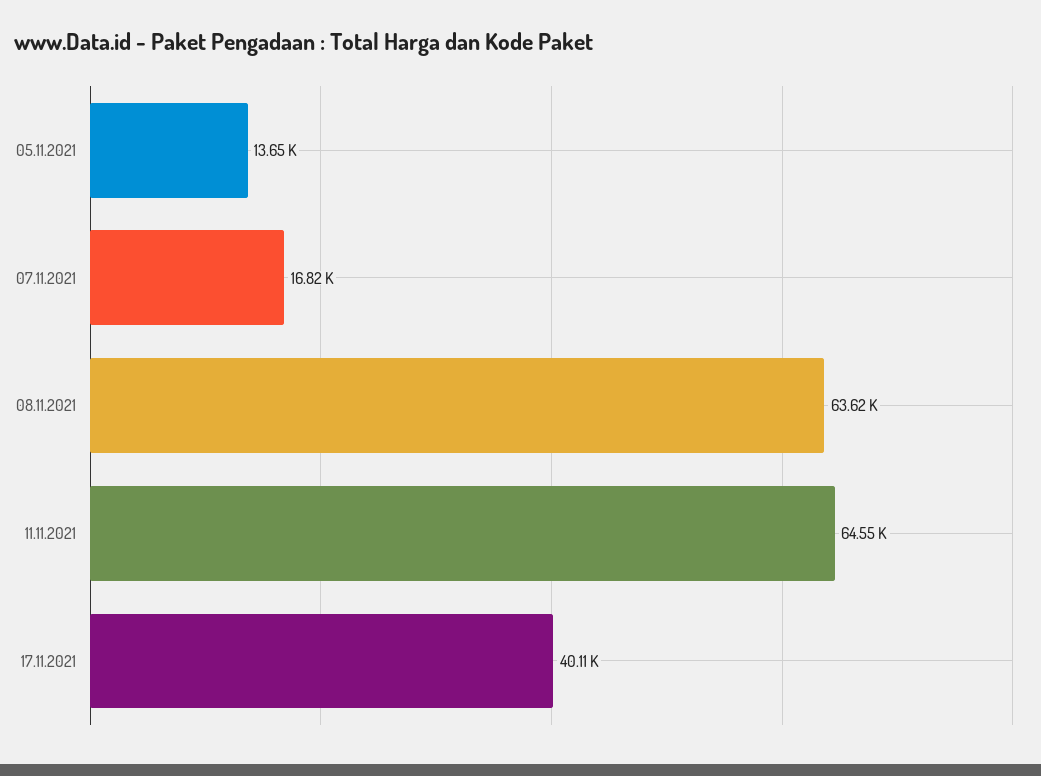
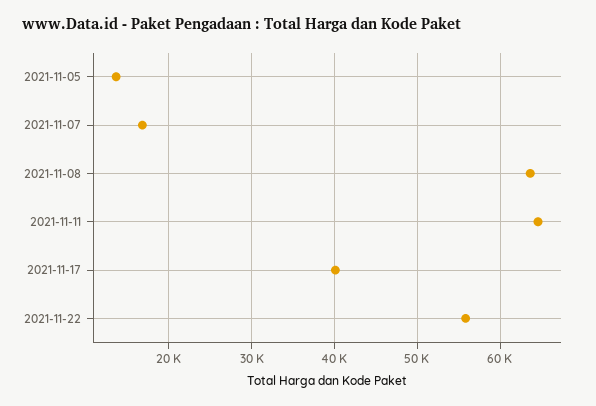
2021-11-22: none -> 56000

